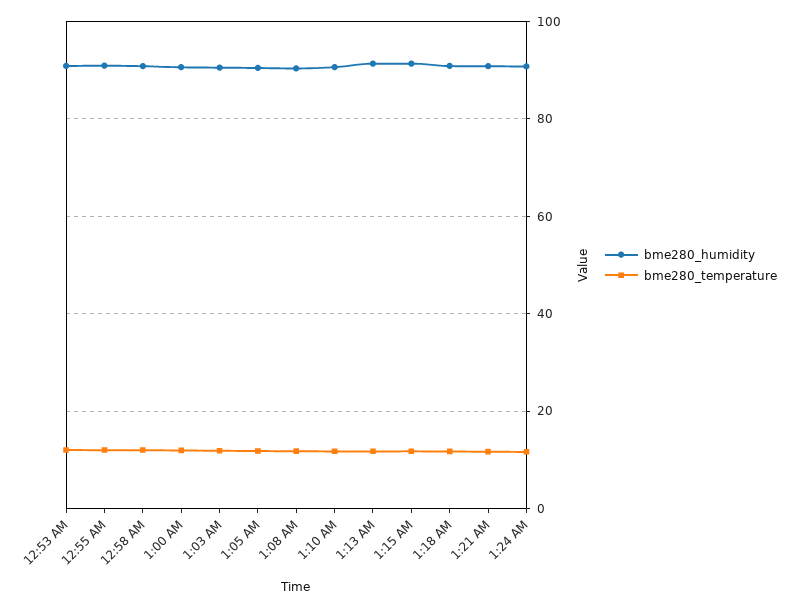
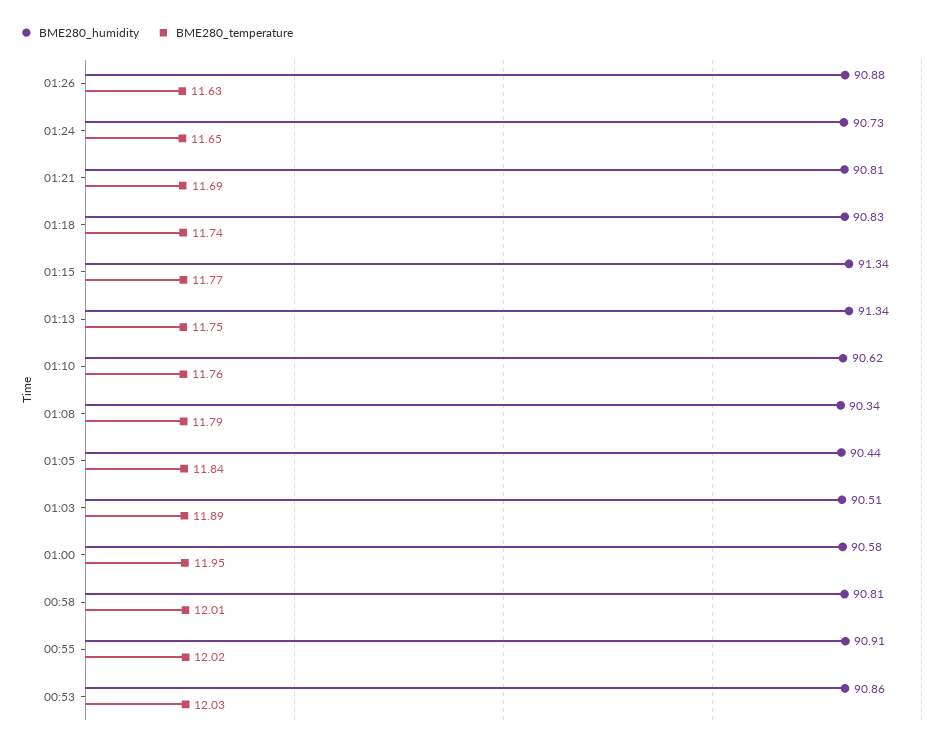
bme280_humidity, 01:26: none -> 90.88
bme280_temperature, 01:26: none -> 11.63

